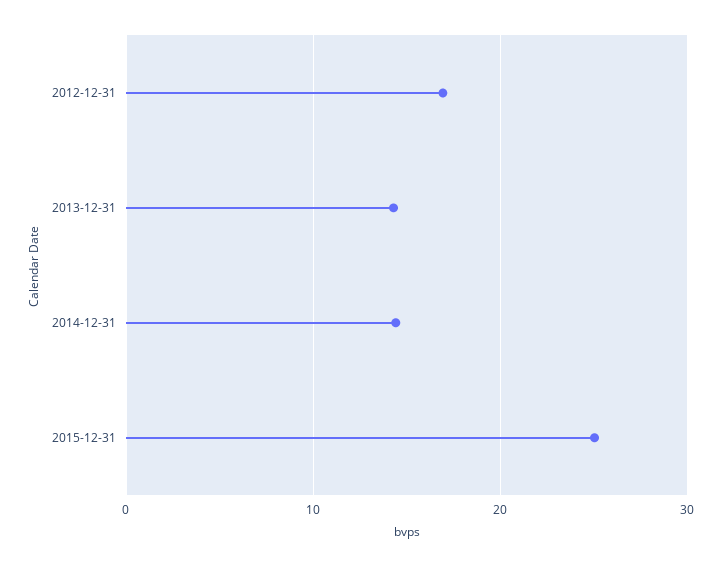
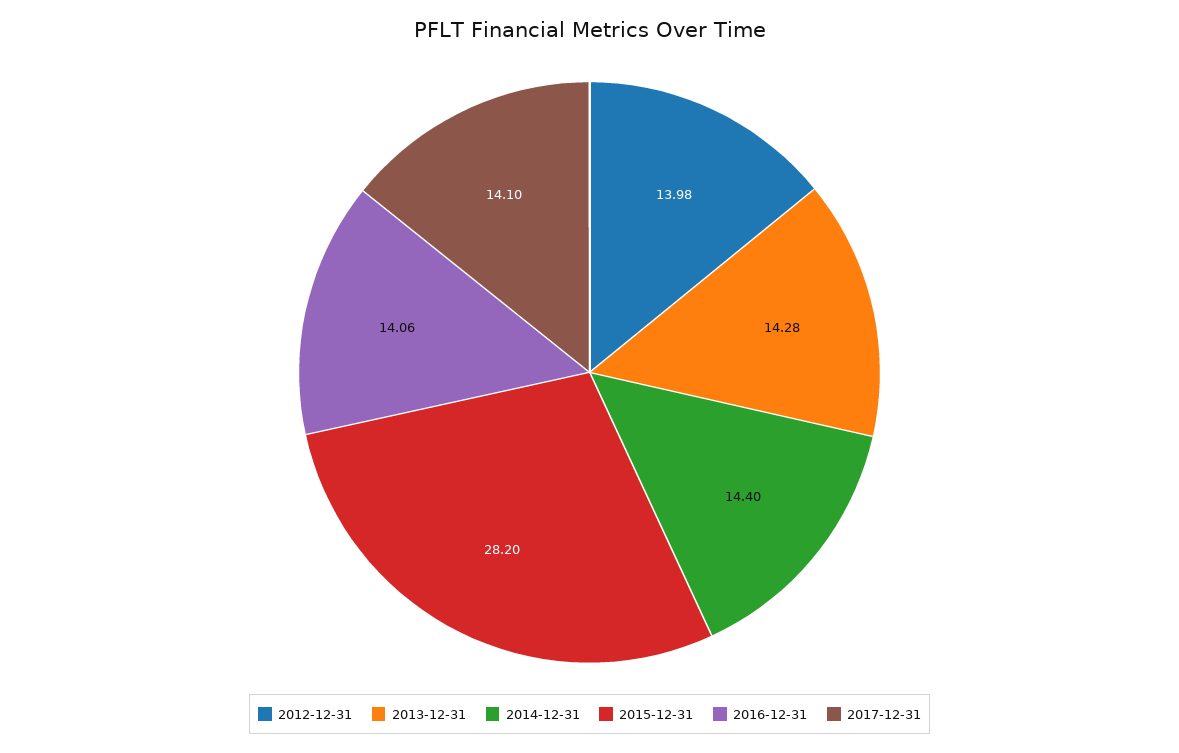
2012-12-31: 17 -> 13.98
2015-12-31: 25 -> 28.2
2016-12-31: none -> 14.06
2017-12-31: none -> 14.1

